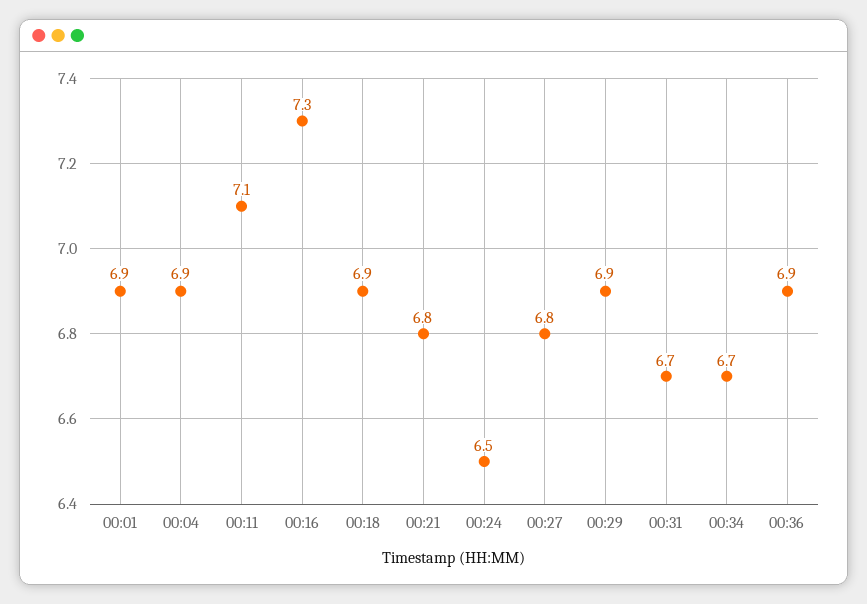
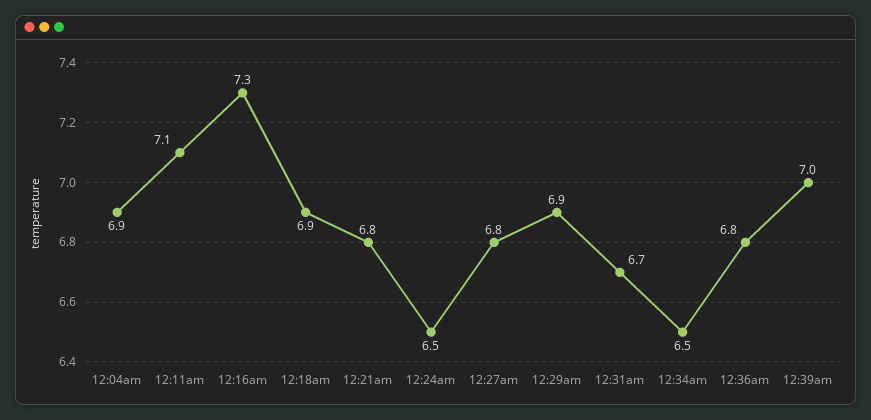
00:01: 6.9 -> none
00:34: 6.7 -> 6.5
00:36: 6.9 -> 6.8
12:39am: none -> 7

